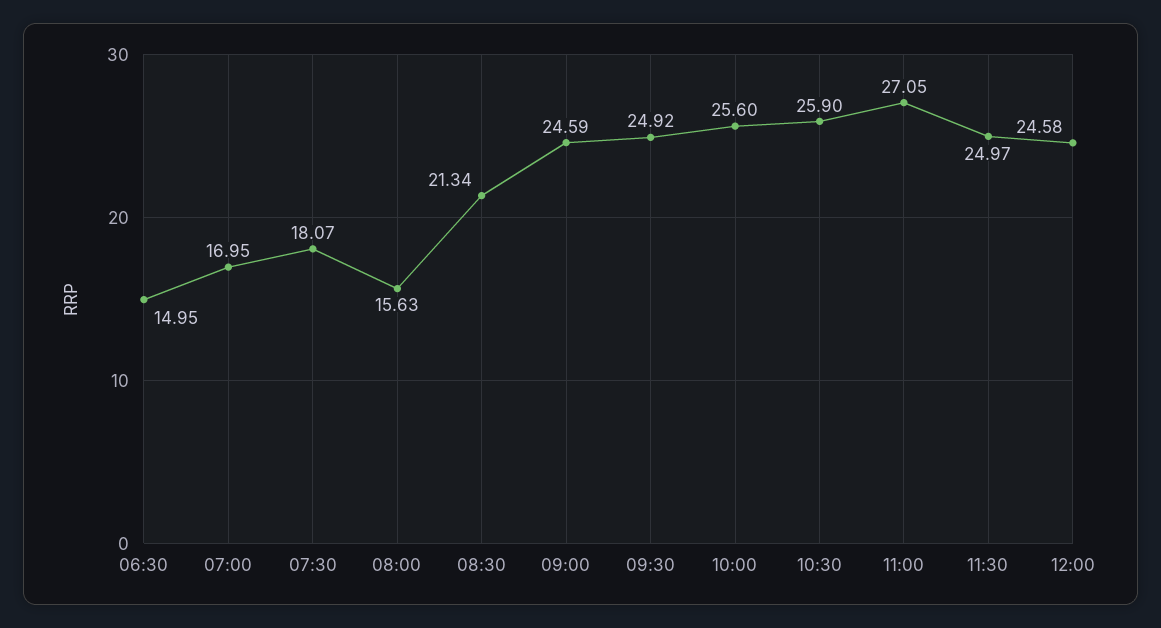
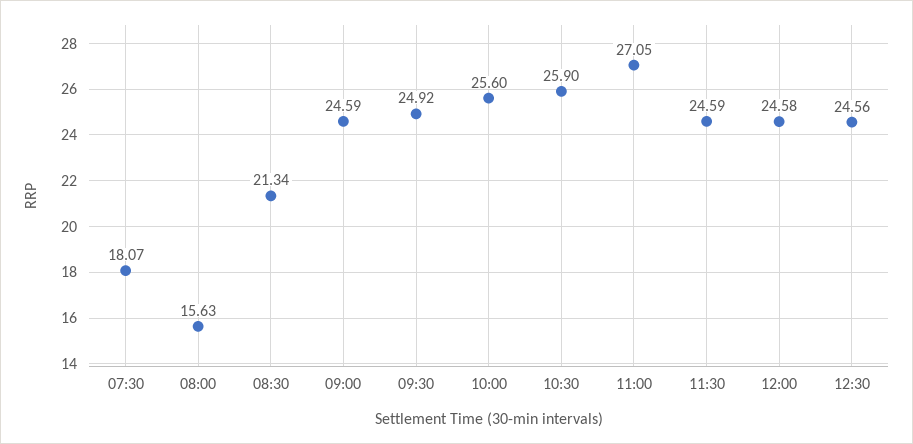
06:30: 14.95 -> none
07:00: 16.95 -> none
11:30: 24.97 -> 24.59
12:30: none -> 24.56

